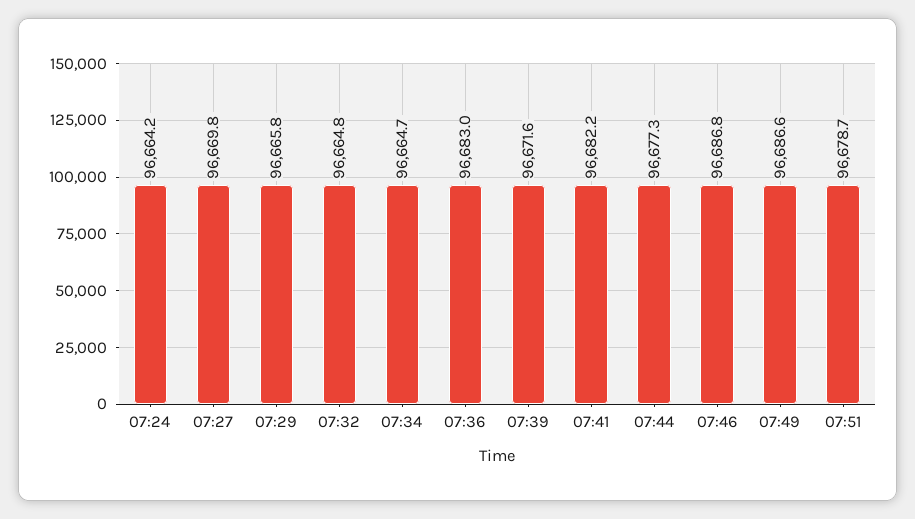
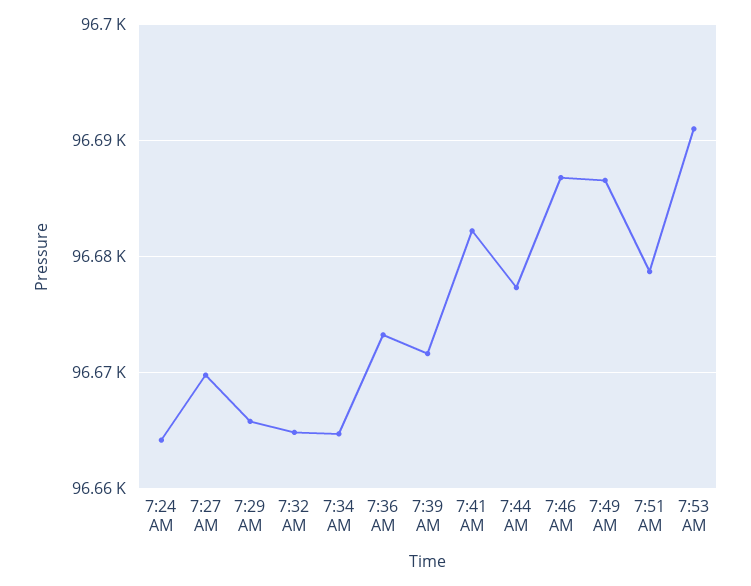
07:36: 96683 -> 96673
7:53 AM: none -> 96691

